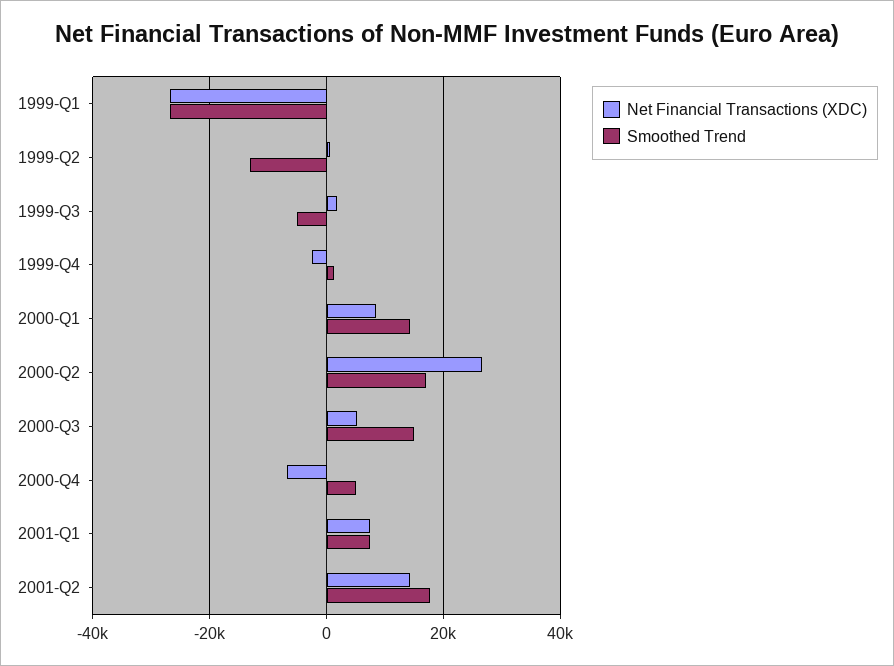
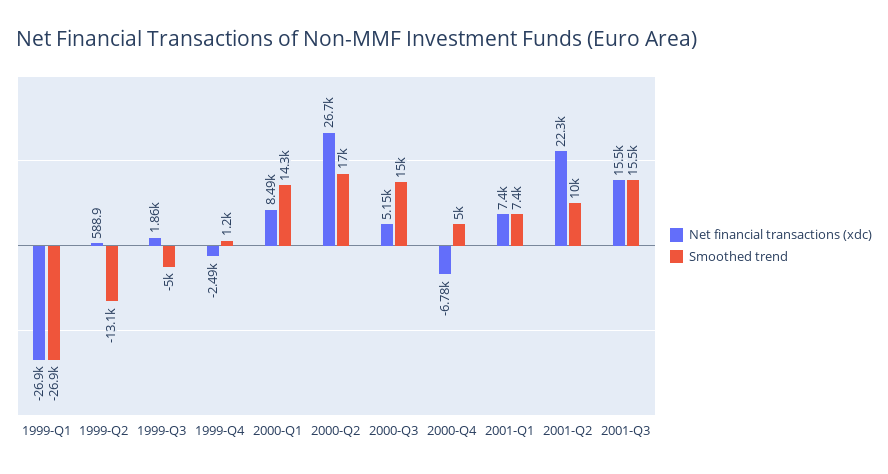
Net Financial Transactions (XDC), 2001-Q2: 14000 -> 22300
Smoothed Trend, 2001-Q2: 18000 -> 10000
Net Financial Transactions (XDC), 2001-Q3: none -> 15500
Smoothed Trend, 2001-Q3: none -> 15500

